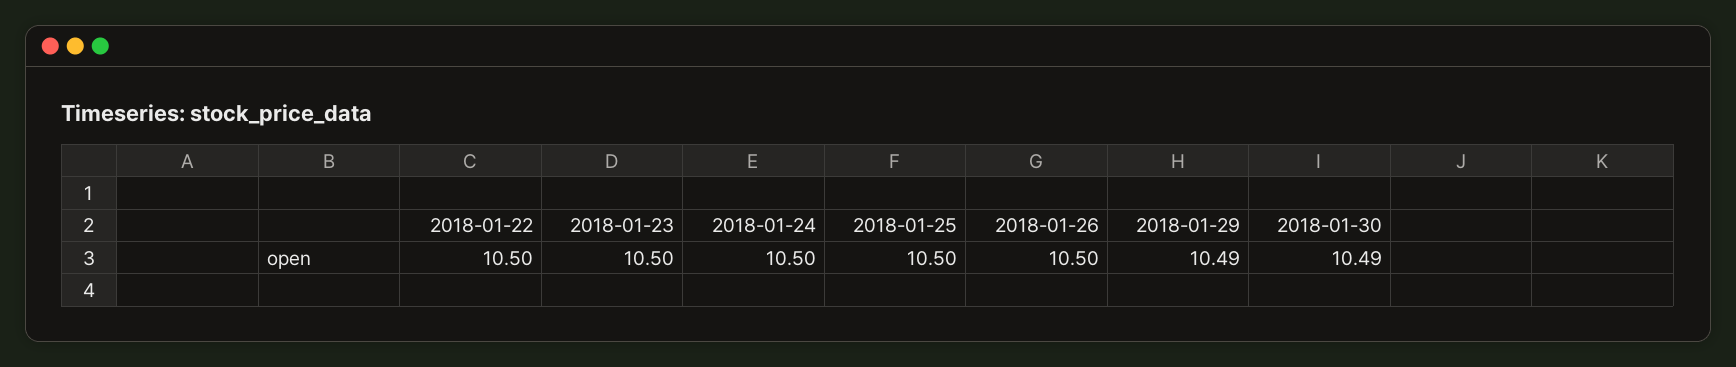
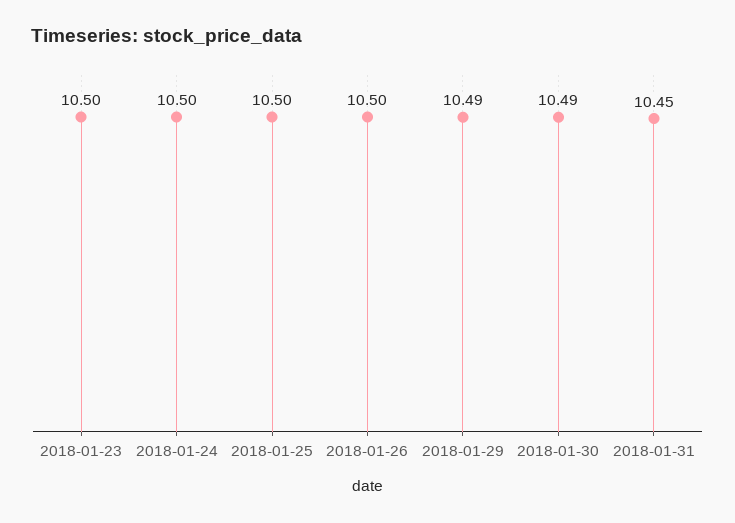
2018-01-22: 10.5 -> none
2018-01-31: none -> 10.45

